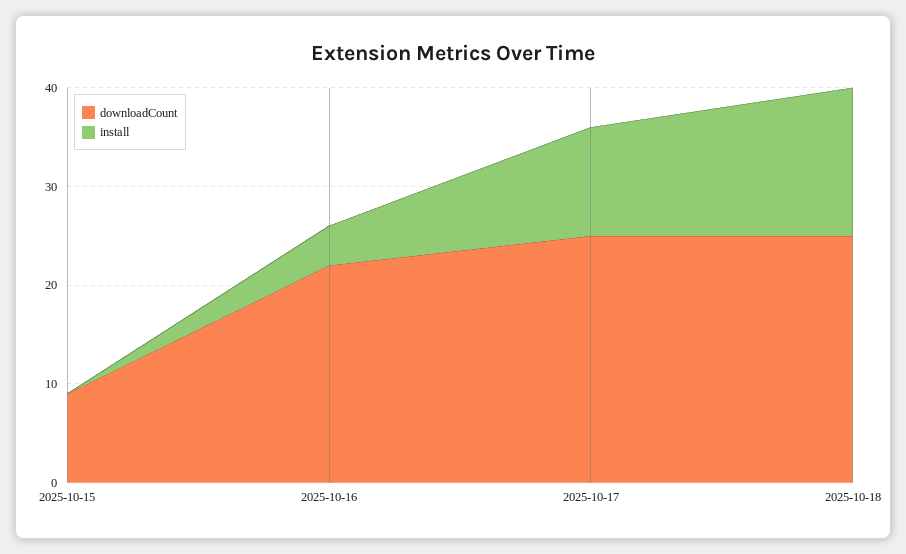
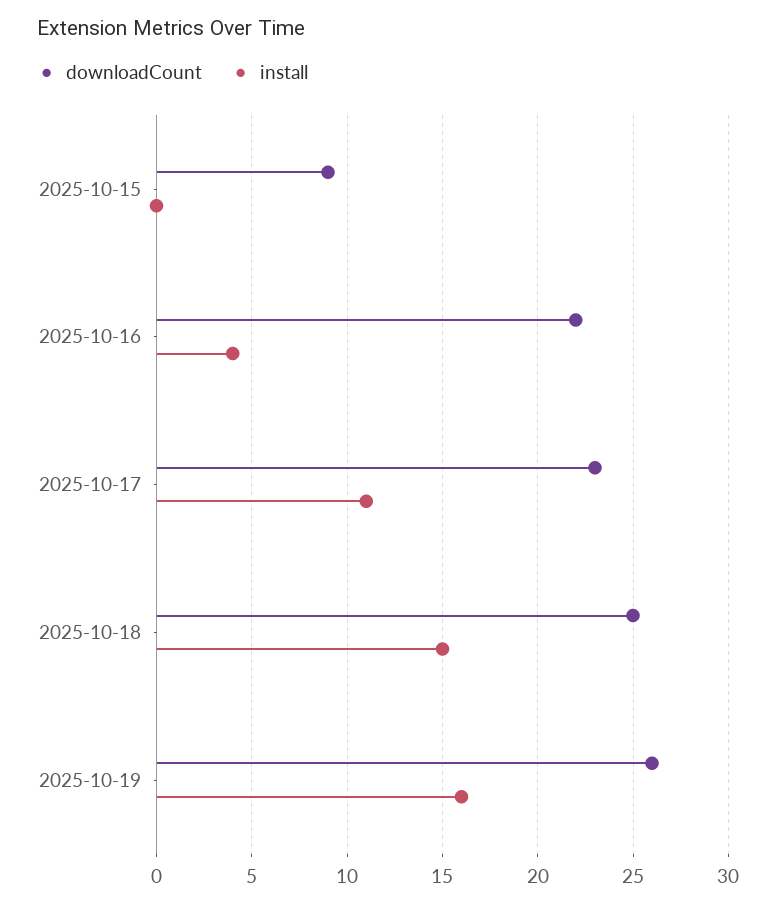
downloadCount, 2025-10-17: 25 -> 23
downloadCount, 2025-10-19: none -> 26
install, 2025-10-19: none -> 16

